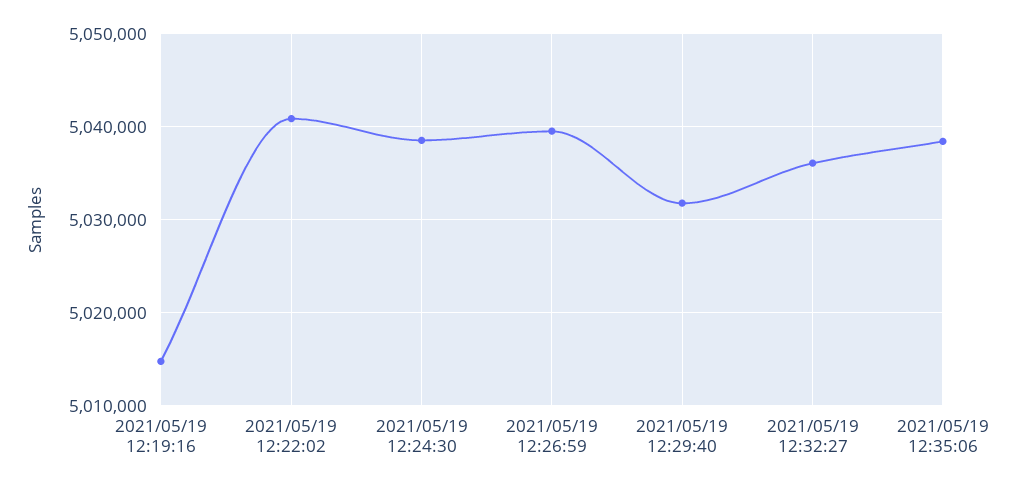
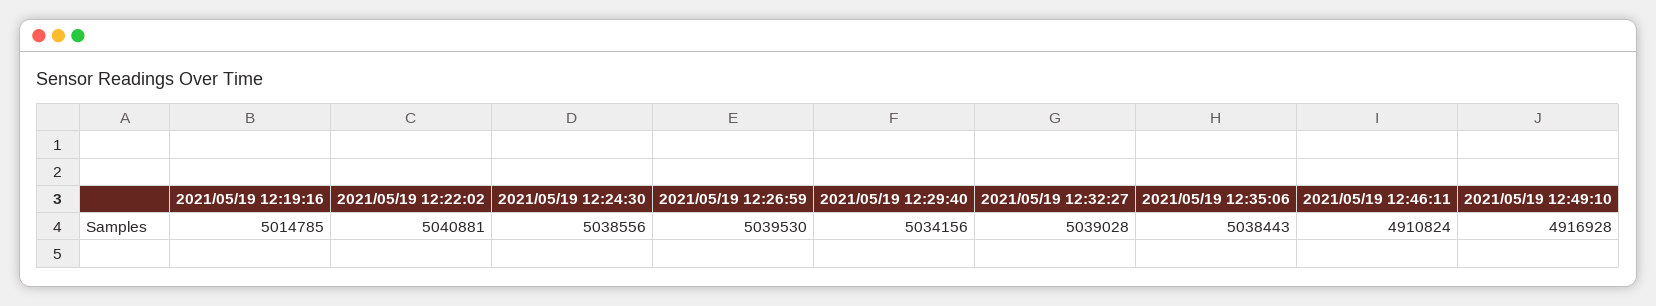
2021/05/19 12:29:40: 5032000 -> 5034156
2021/05/19 12:32:27: 5036000 -> 5039028
2021/05/19 12:46:11: none -> 4910824
2021/05/19 12:49:10: none -> 4916928

